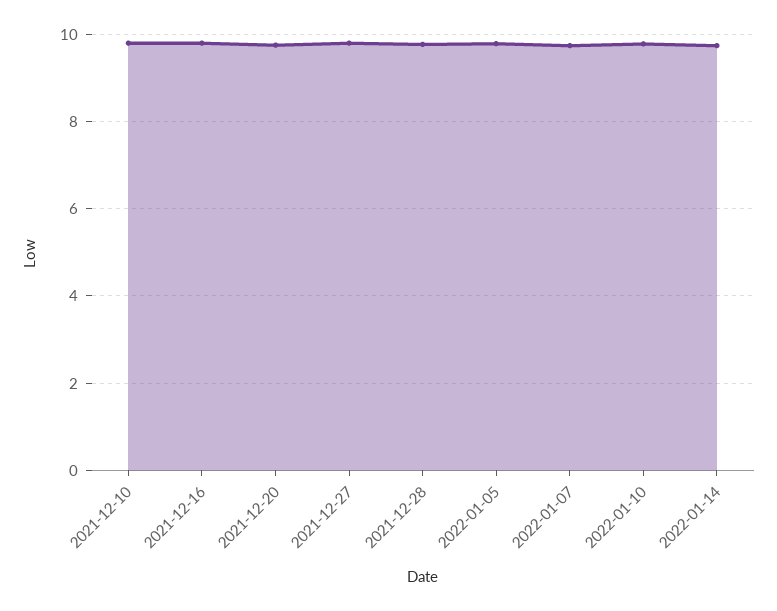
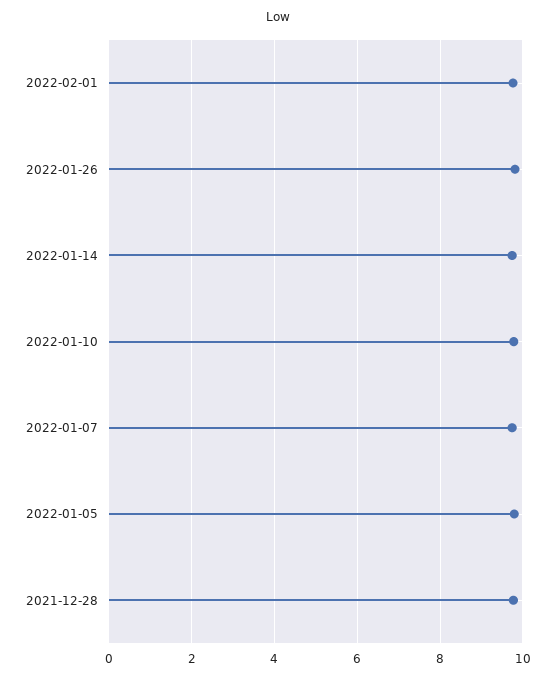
2021-12-10: 9.8 -> none
2021-12-16: 9.8 -> none
2021-12-20: 9.8 -> none
2021-12-27: 9.8 -> none
2022-02-01: none -> 9.8
2022-01-26: none -> 9.8

